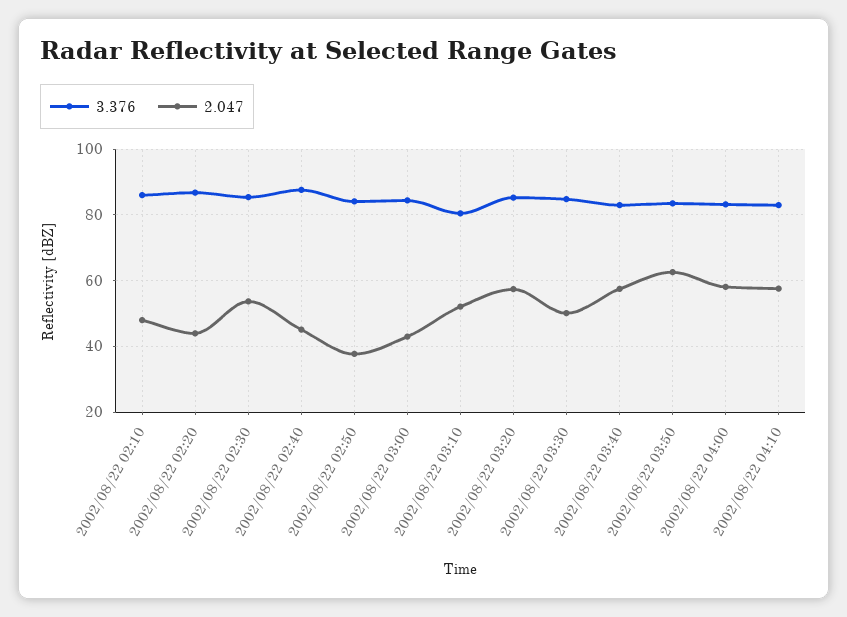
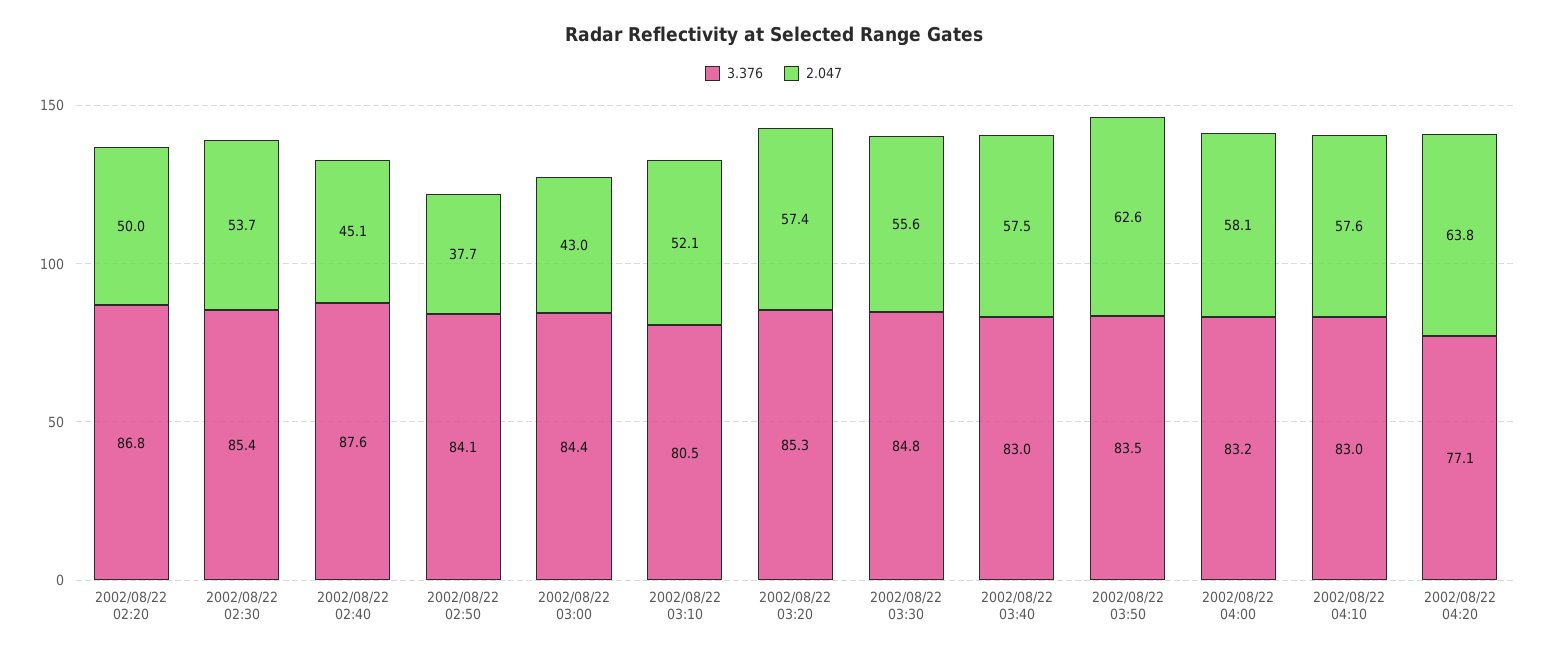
3.376, 2002/08/22 02:10: 86 -> none
2.047, 2002/08/22 02:10: 48 -> none
2.047, 2002/08/22 02:20: 44 -> 50
2.047, 2002/08/22 03:30: 50 -> 55.6
3.376, 2002/08/22 04:20: none -> 77.1
2.047, 2002/08/22 04:20: none -> 63.8

